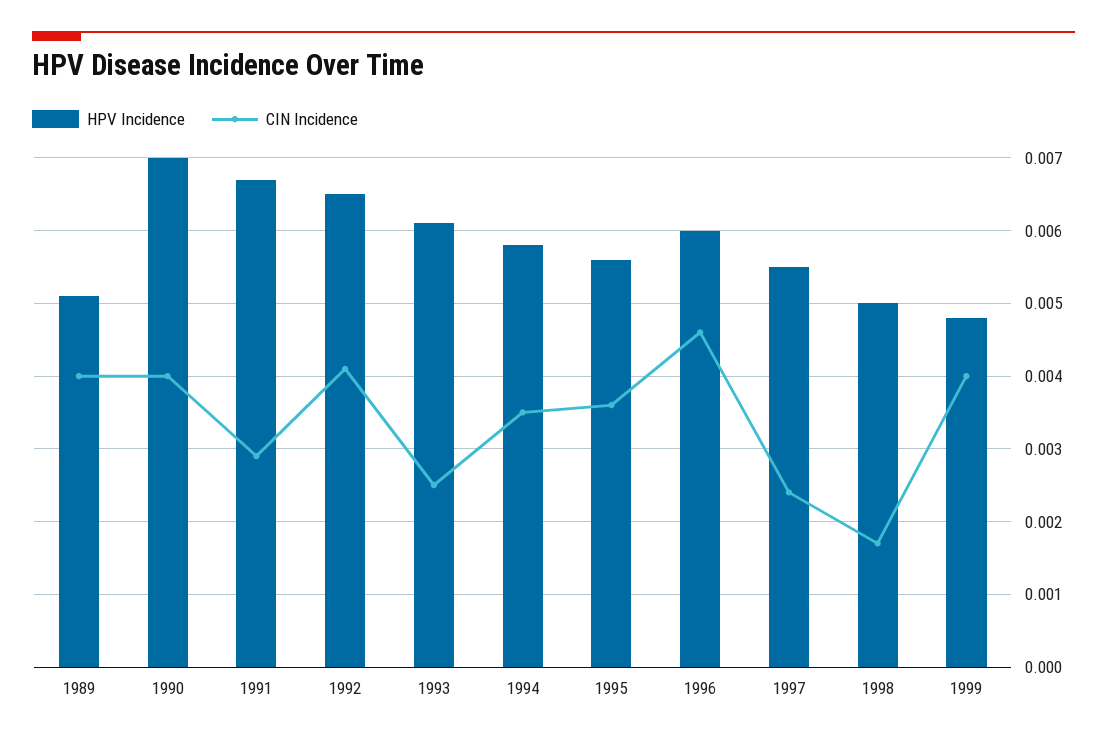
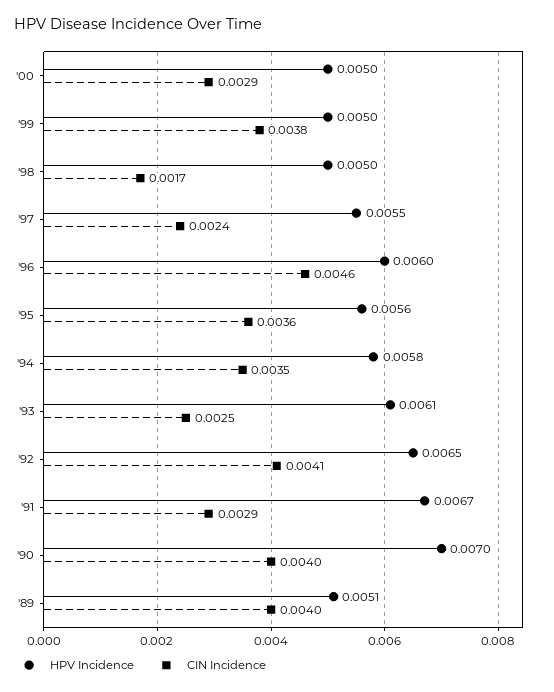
HPV Incidence, 1999: 0.0048 -> 0.005
CIN Incidence, 1999: 0.004 -> 0.0038
HPV Incidence, '00: none -> 0.005
CIN Incidence, '00: none -> 0.0029

